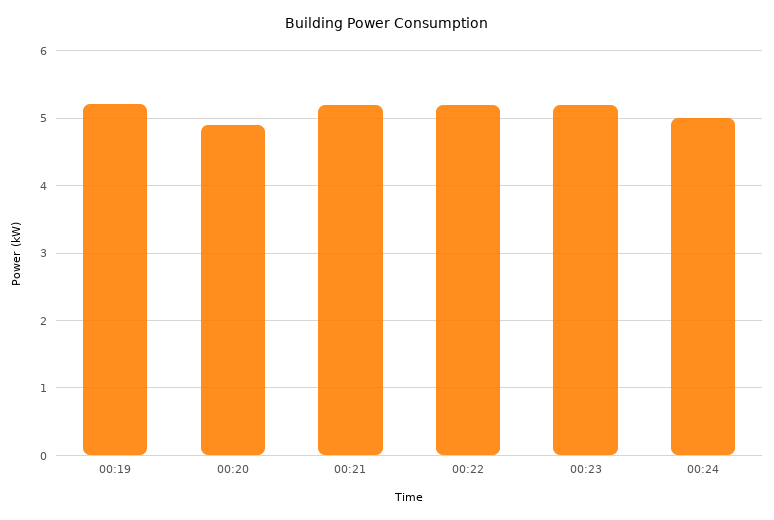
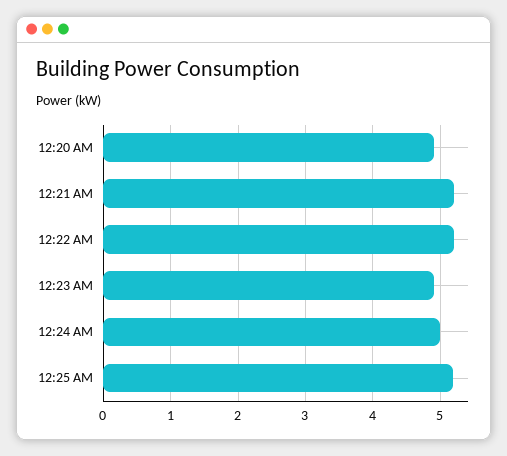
00:19: 5.2 -> none
00:23: 5.2 -> 4.9
12:25 AM: none -> 5.2

